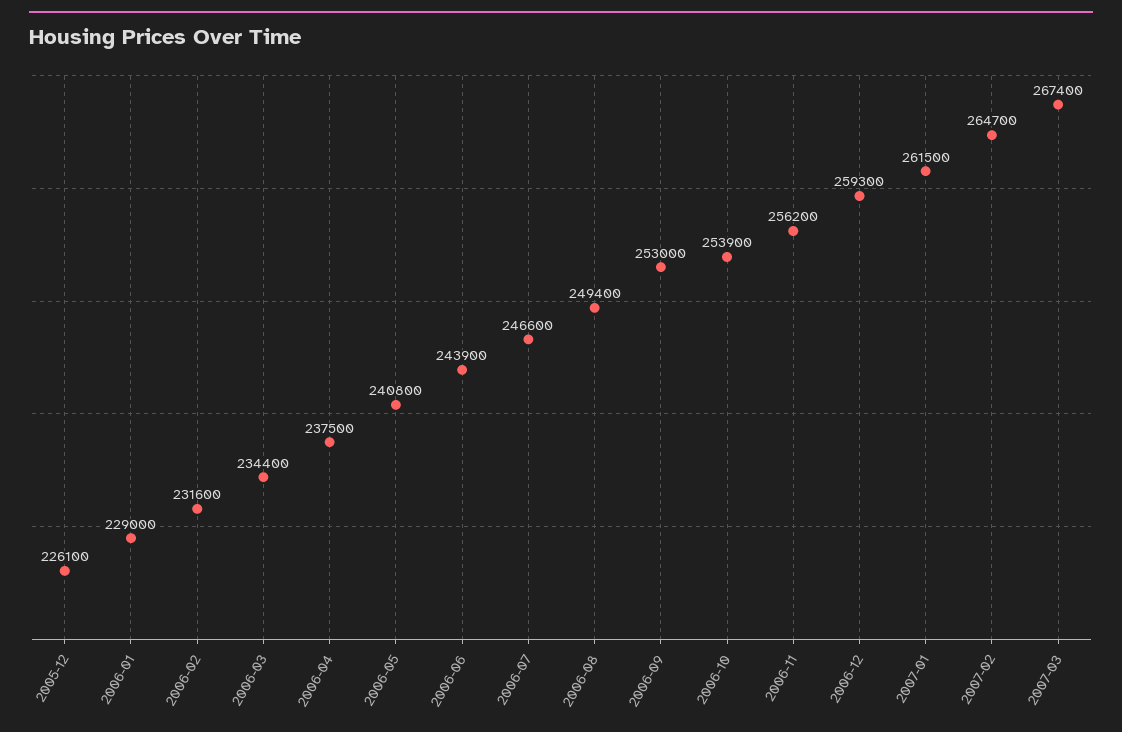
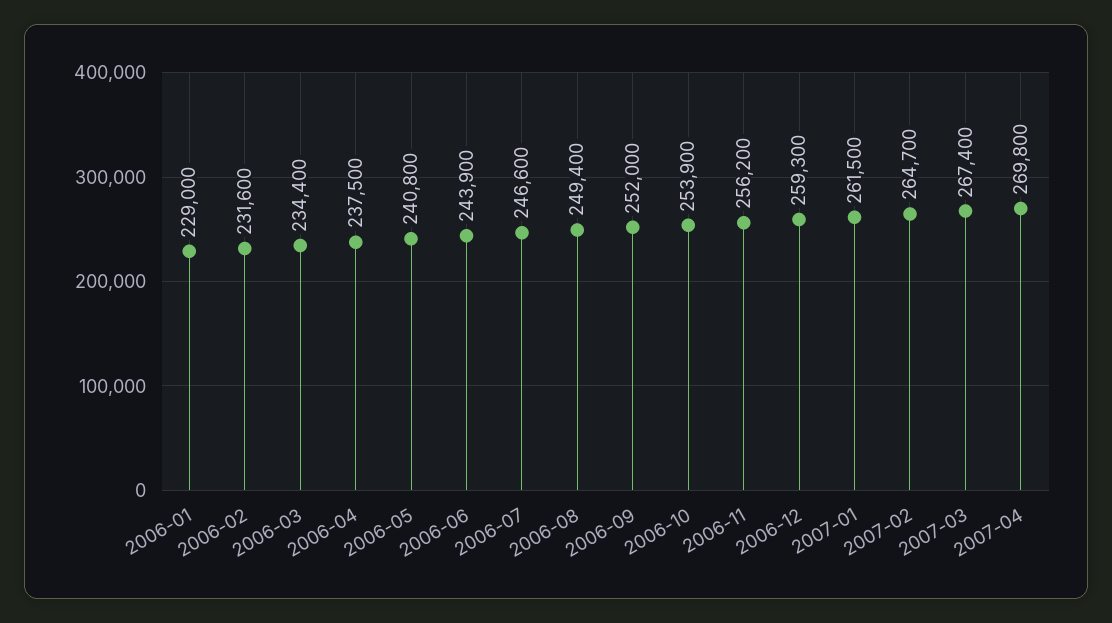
2005-12: 226100 -> none
2006-09: 253000 -> 252000
2007-04: none -> 269800

